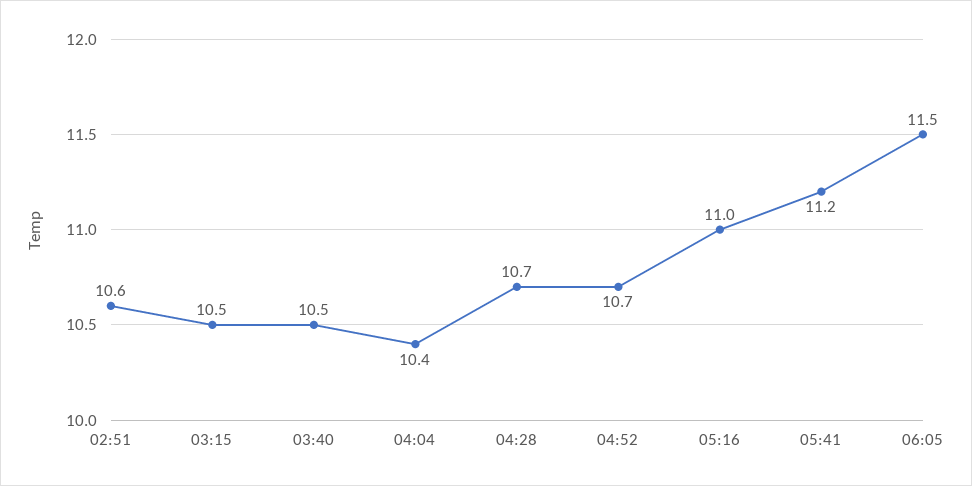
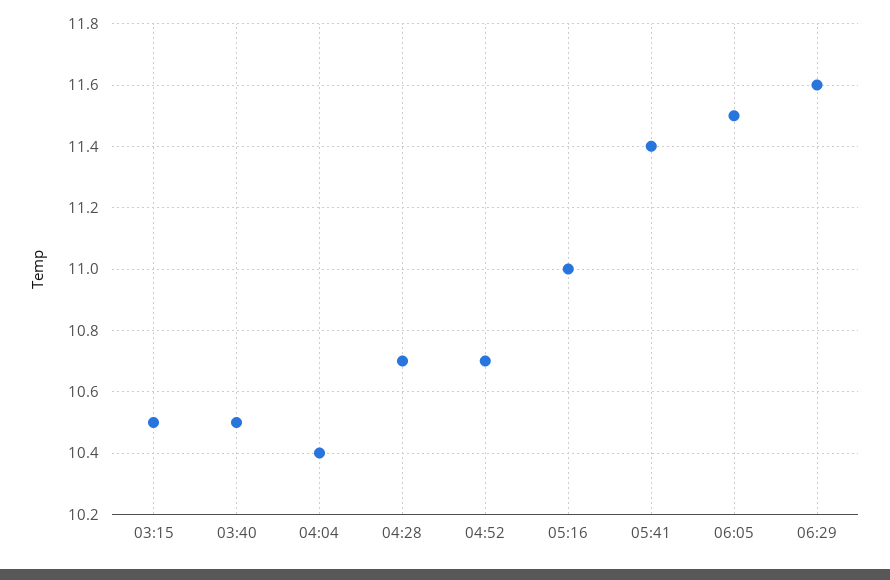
02:51: 10.6 -> none
05:41: 11.2 -> 11.4
06:29: none -> 11.6

